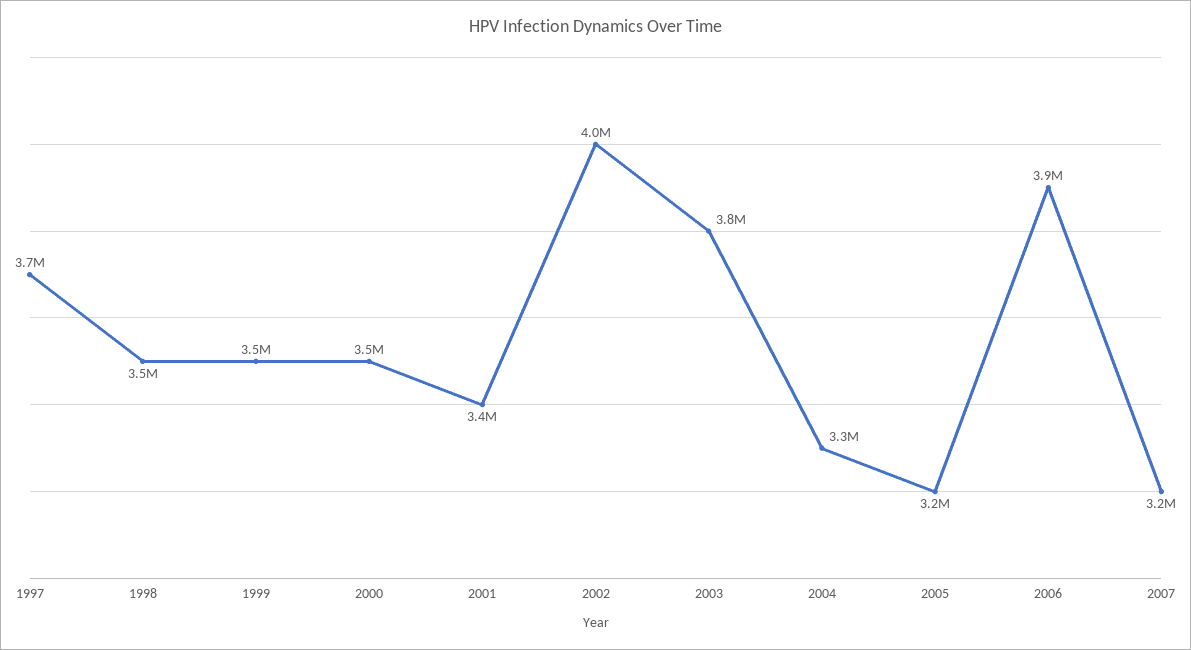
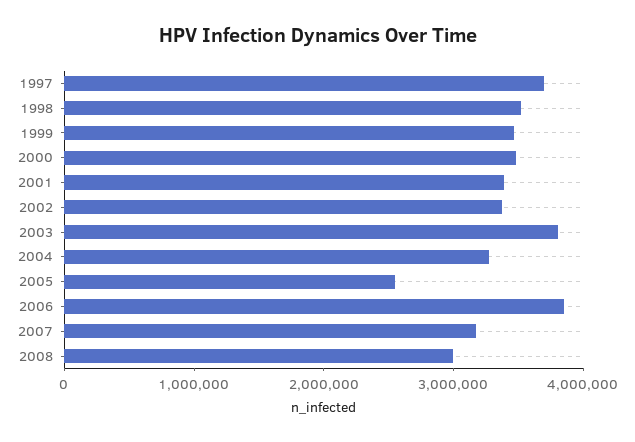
2002: 4000000 -> 3400000
2005: 3200000 -> 2600000
2008: none -> 3000000

